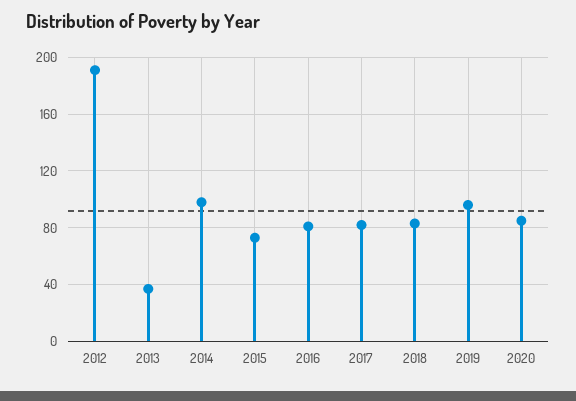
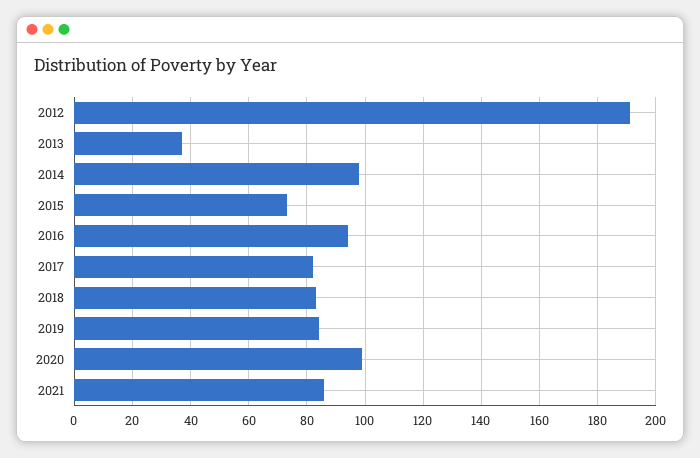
2016: 80 -> 95
2019: 95 -> 85
2020: 85 -> 100
2021: none -> 85

